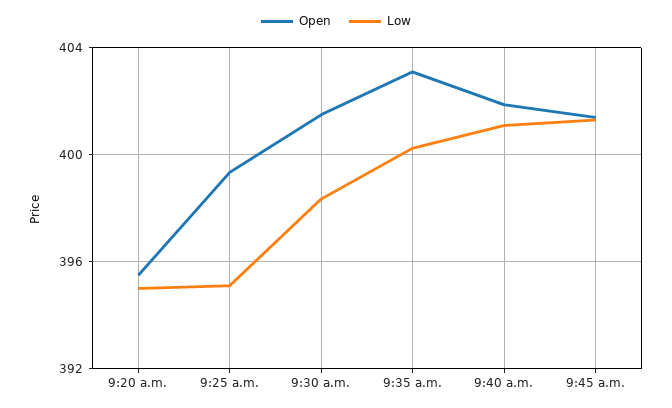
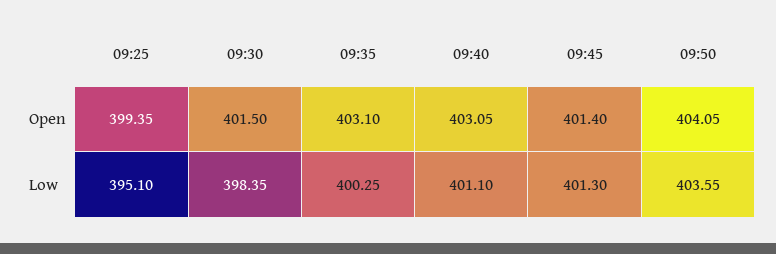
Open, 9:20 a.m.: 395.5 -> none
Low, 9:20 a.m.: 395 -> none
Open, 9:40 a.m.: 402 -> 403.05
Open, 09:50: none -> 404.05
Low, 09:50: none -> 403.55

